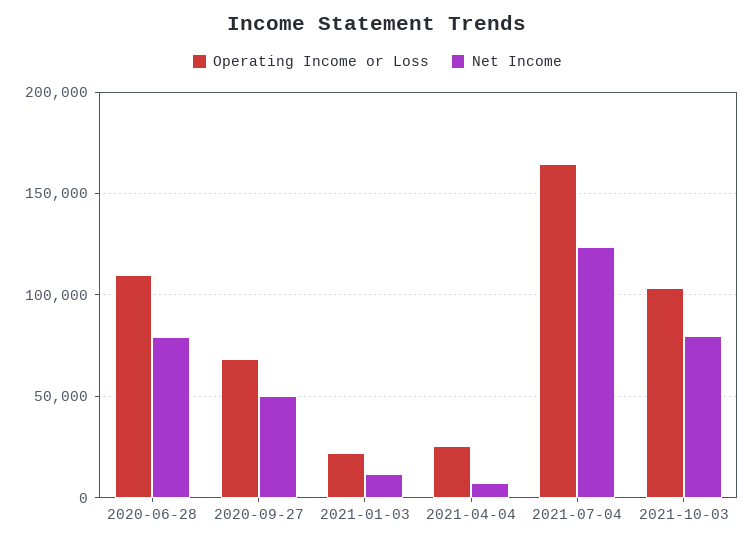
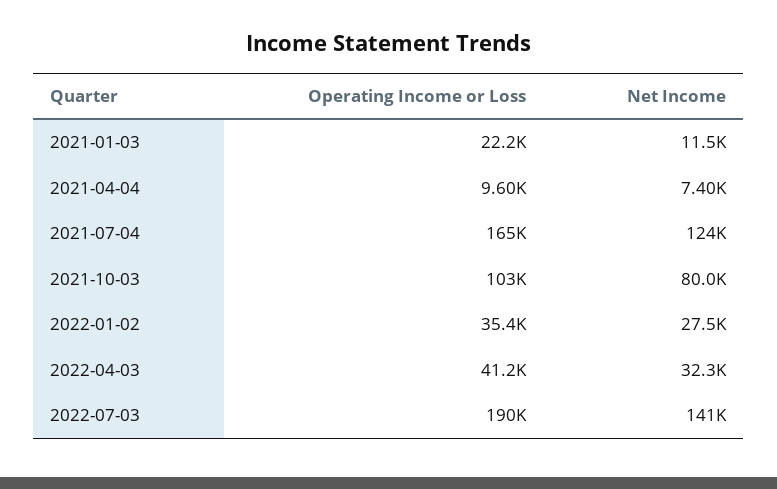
Operating Income or Loss, 2020-06-28: 110000 -> none
Net Income, 2020-06-28: 80000 -> none
Operating Income or Loss, 2020-09-27: 70000 -> none
Net Income, 2020-09-27: 50000 -> none
Operating Income or Loss, 2021-04-04: 25000 -> 9600
Operating Income or Loss, 2022-01-02: none -> 35400
Net Income, 2022-01-02: none -> 27500
Operating Income or Loss, 2022-04-03: none -> 41200
Net Income, 2022-04-03: none -> 32300
Operating Income or Loss, 2022-07-03: none -> 190000
Net Income, 2022-07-03: none -> 141000

